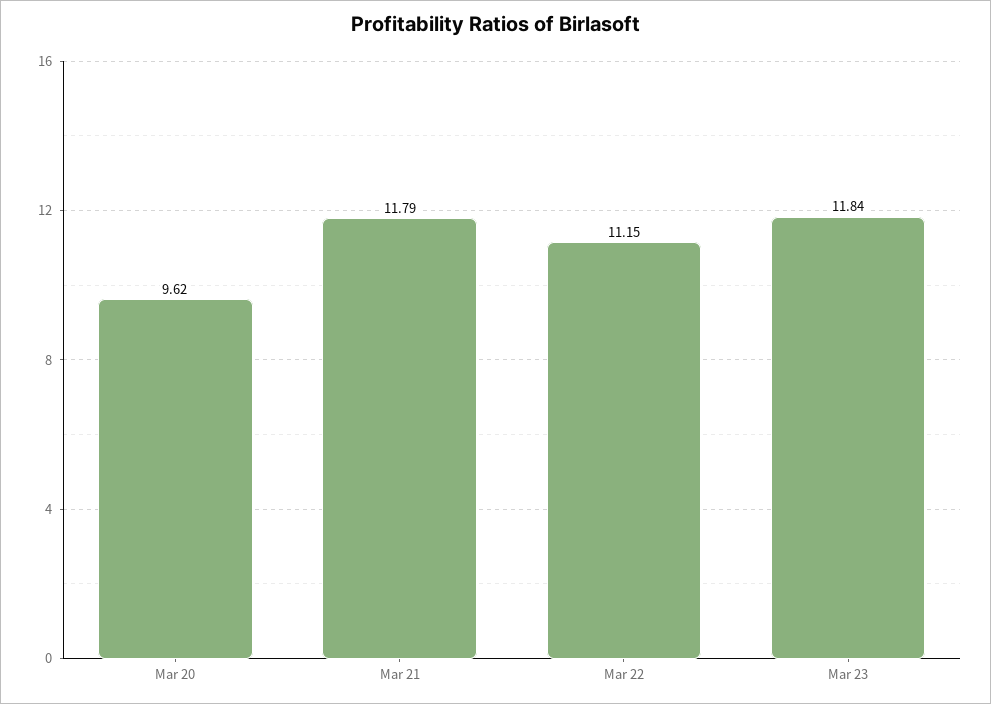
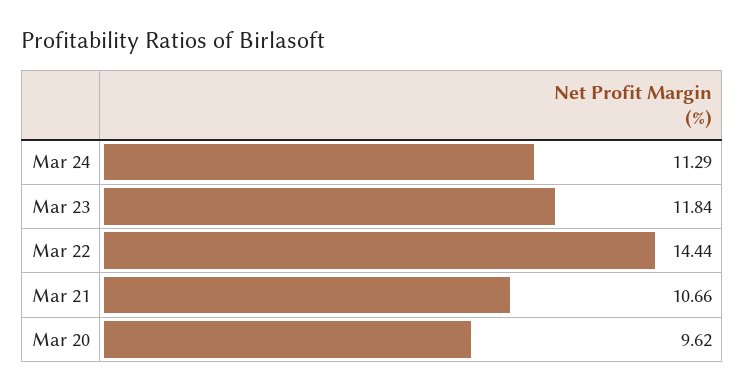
Mar 21: 11.79 -> 10.66
Mar 22: 11.15 -> 14.44
Mar 24: none -> 11.29

